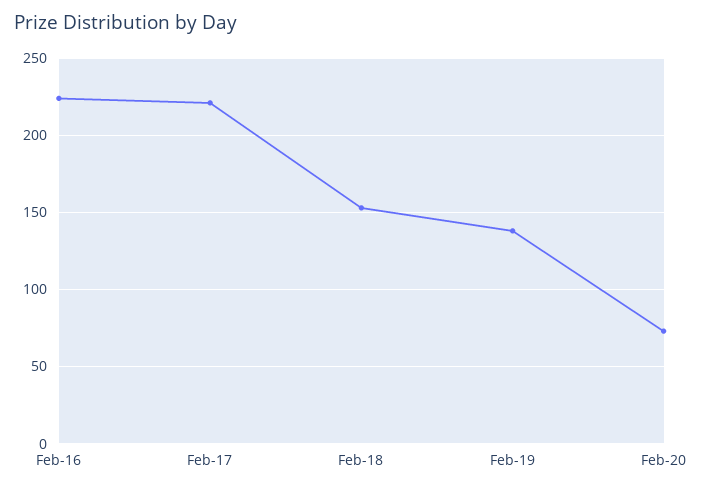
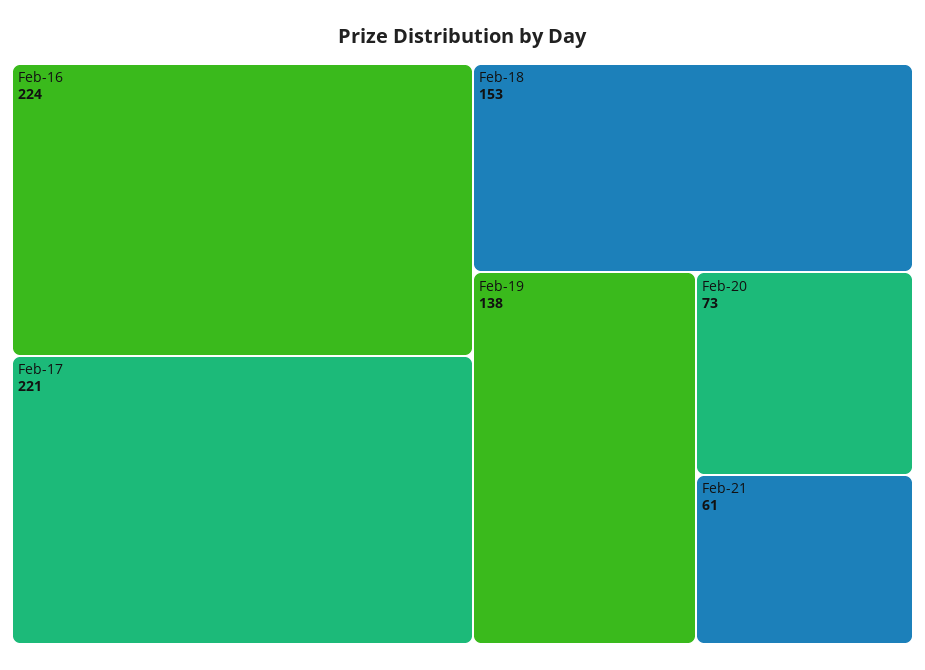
Feb-21: none -> 61

